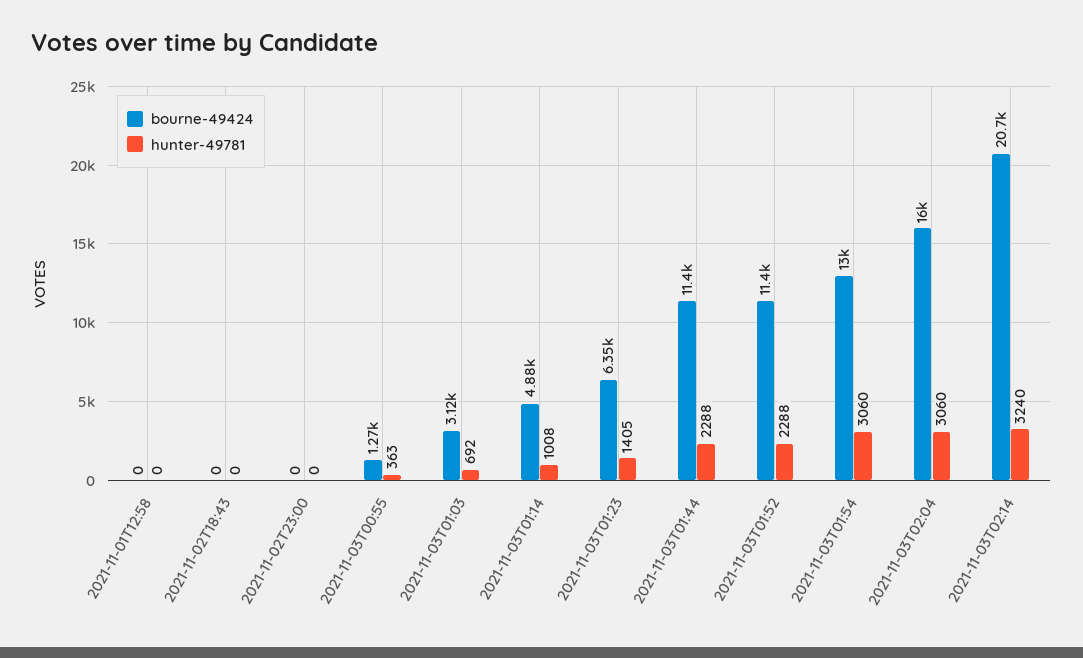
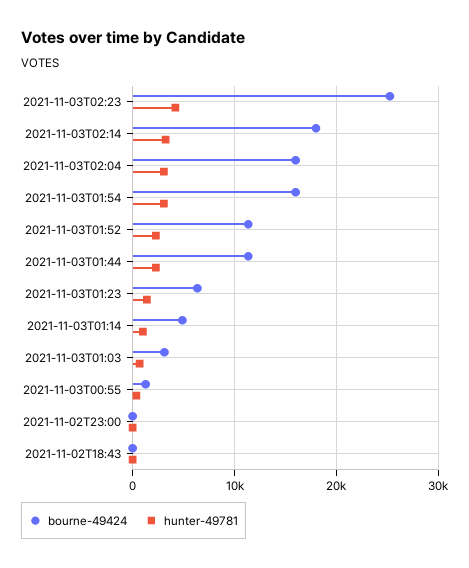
bourne-49424, 2021-11-01T12:58: 0 -> none
hunter-49781, 2021-11-01T12:58: 0 -> none
bourne-49424, 2021-11-03T01:54: 13000 -> 16000
bourne-49424, 2021-11-03T02:14: 20700 -> 18000
bourne-49424, 2021-11-03T02:23: none -> 25000
hunter-49781, 2021-11-03T02:23: none -> 4000

